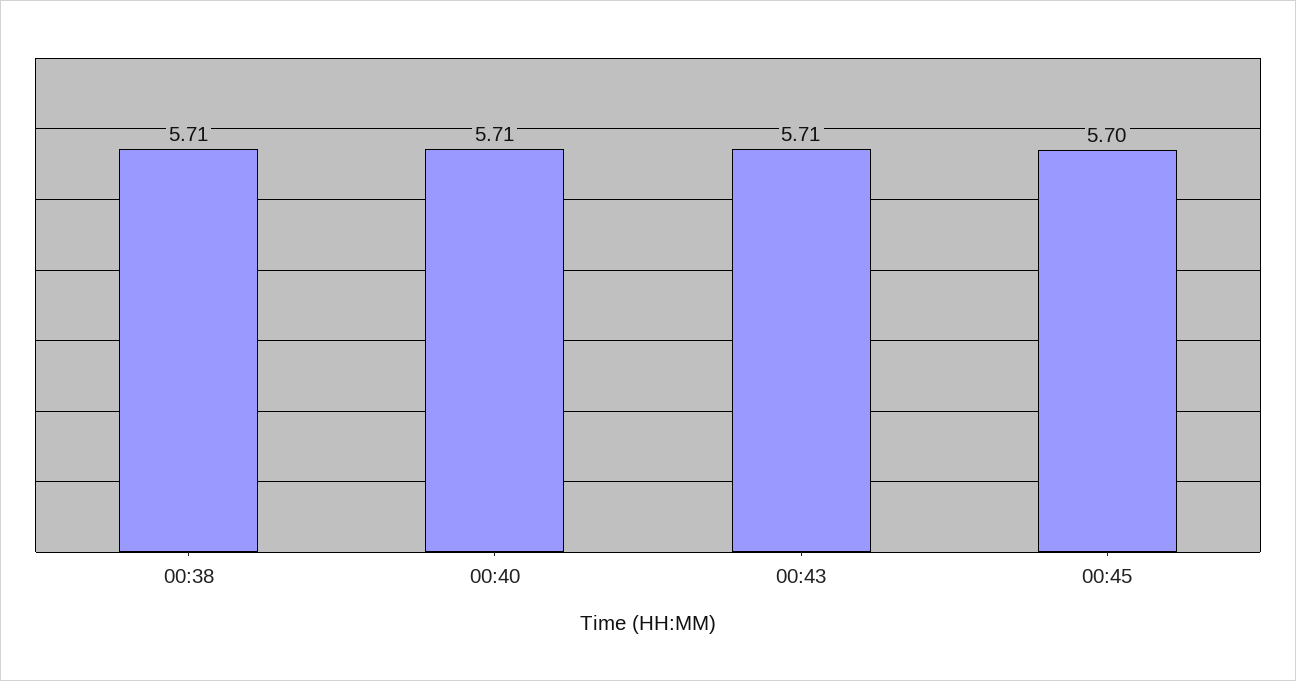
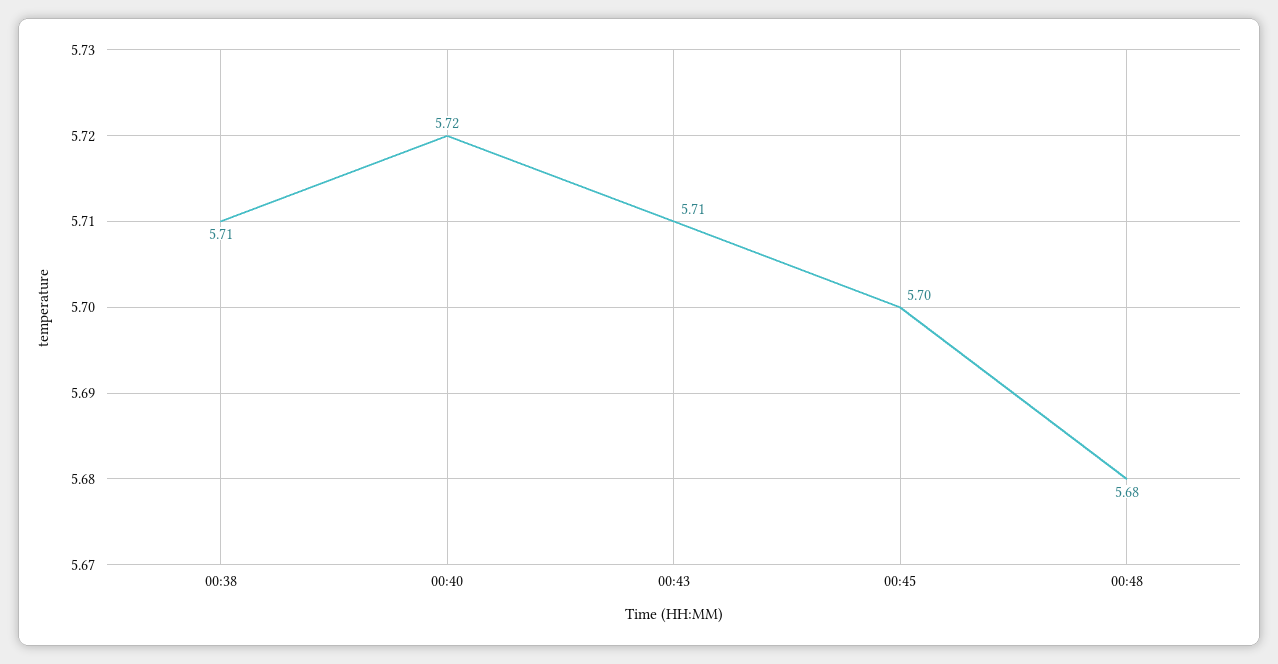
00:40: 5.71 -> 5.72
00:48: none -> 5.68

